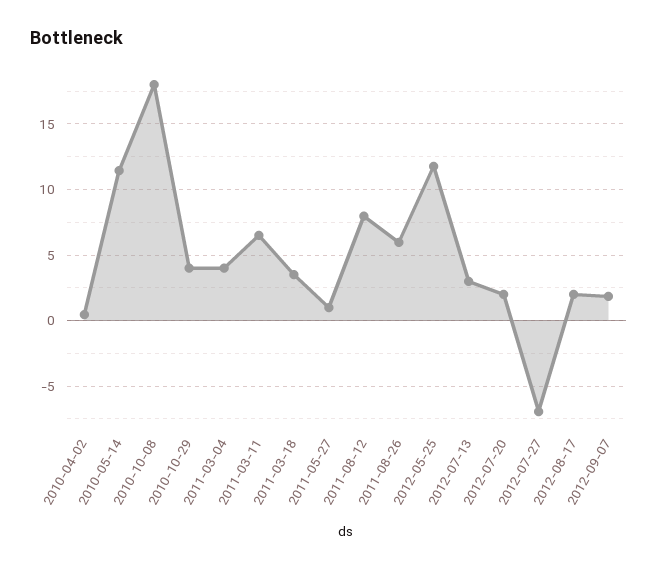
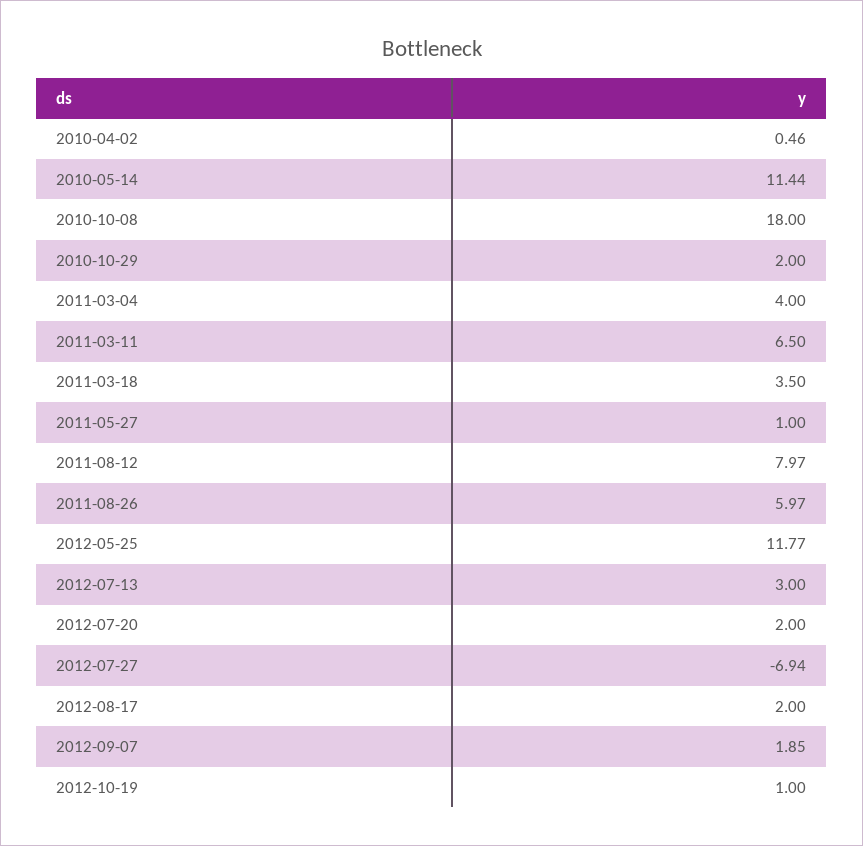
2010-10-29: 4 -> 2
2012-10-19: none -> 1

